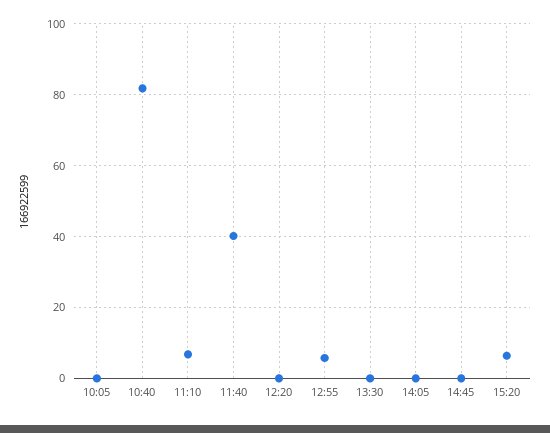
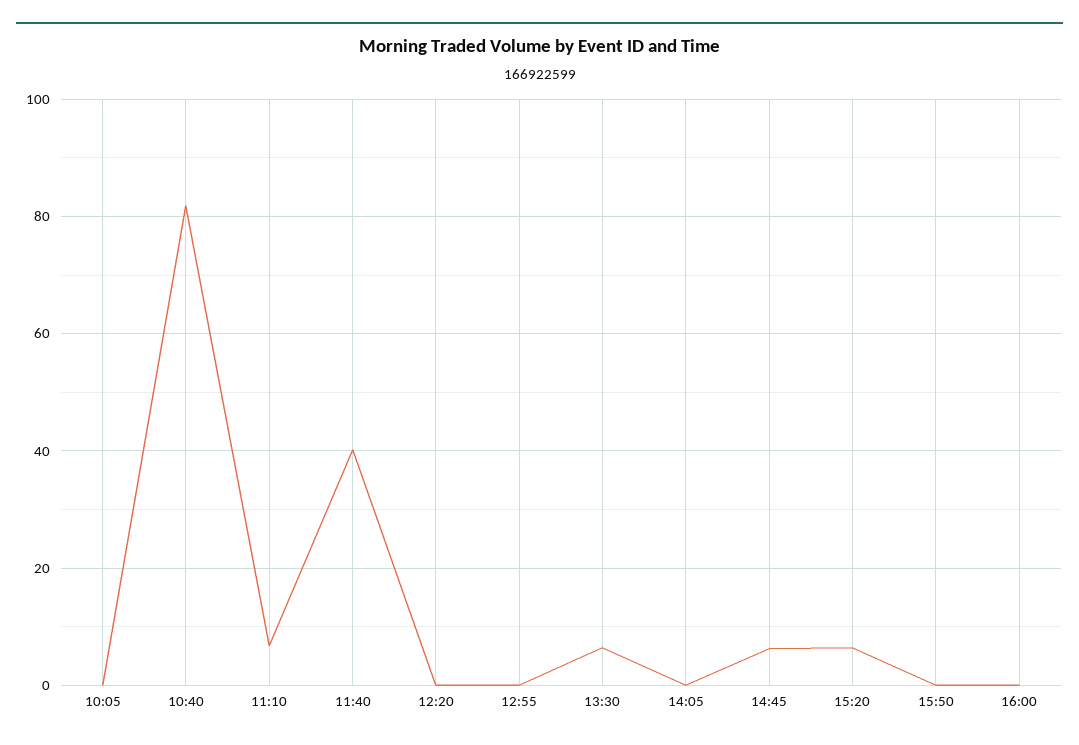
12:55: 6 -> 0
13:30: 0 -> 6
14:45: 0 -> 6
15:50: none -> 0
16:00: none -> 0

